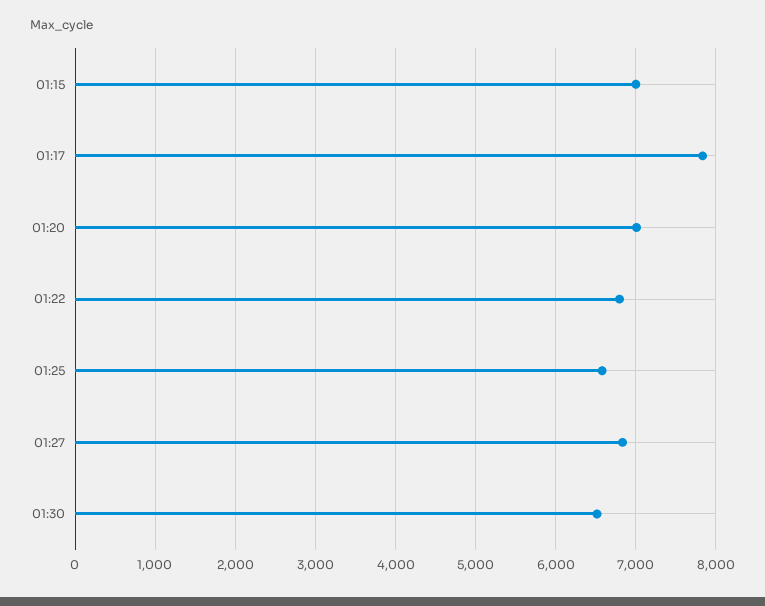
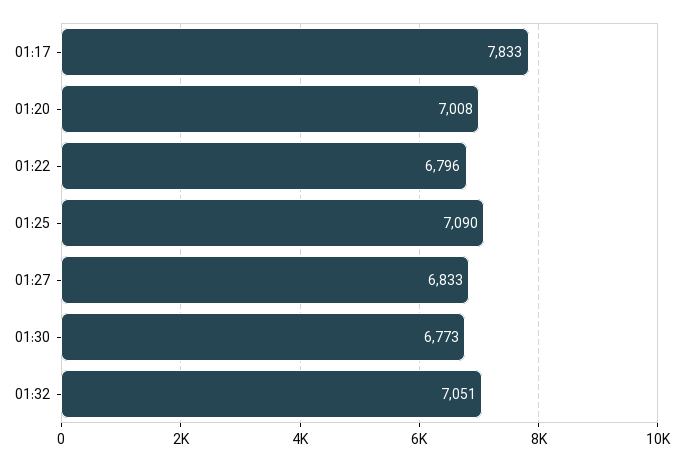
01:15: 7000 -> none
01:25: 6600 -> 7090
01:30: 6500 -> 6773
01:32: none -> 7051

